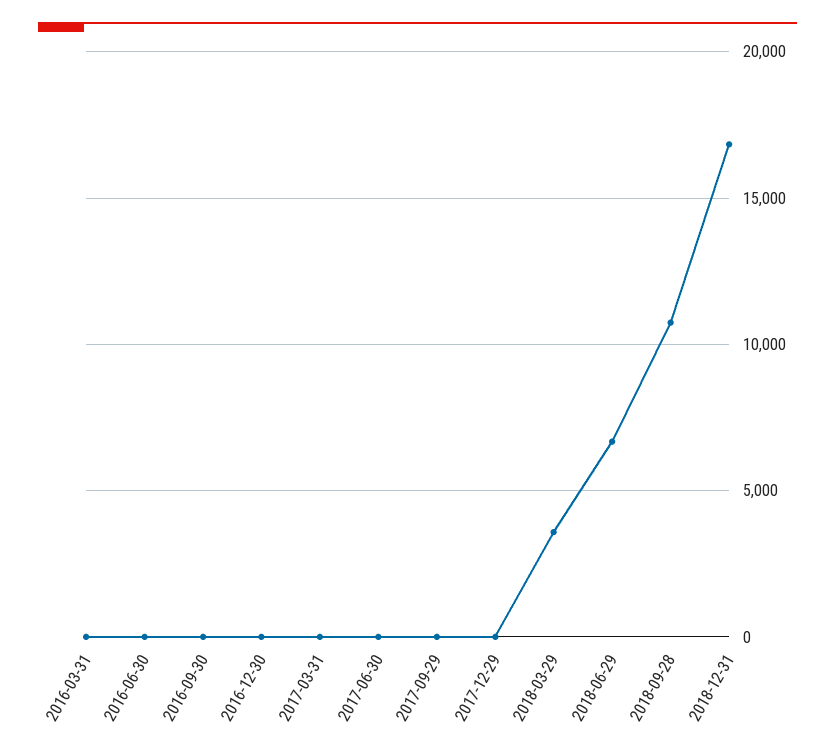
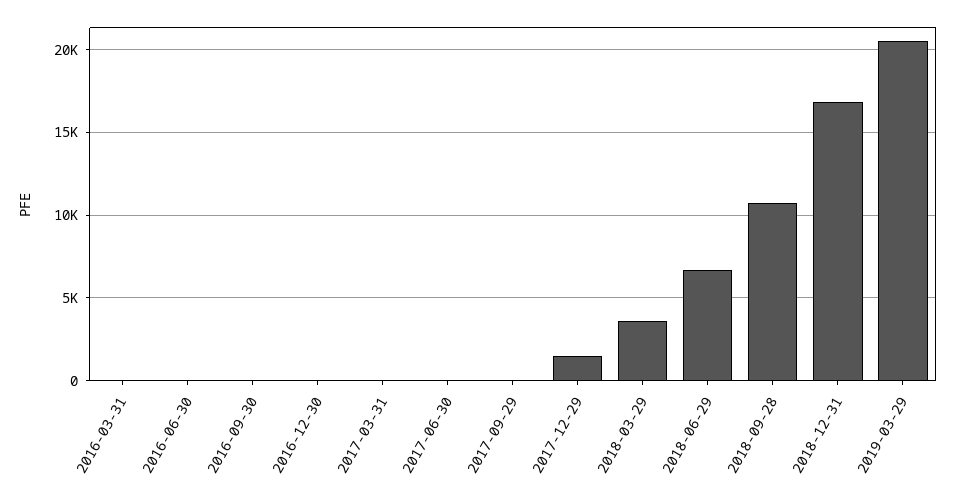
2017-12-29: 0 -> 1500
2019-03-29: none -> 20500

